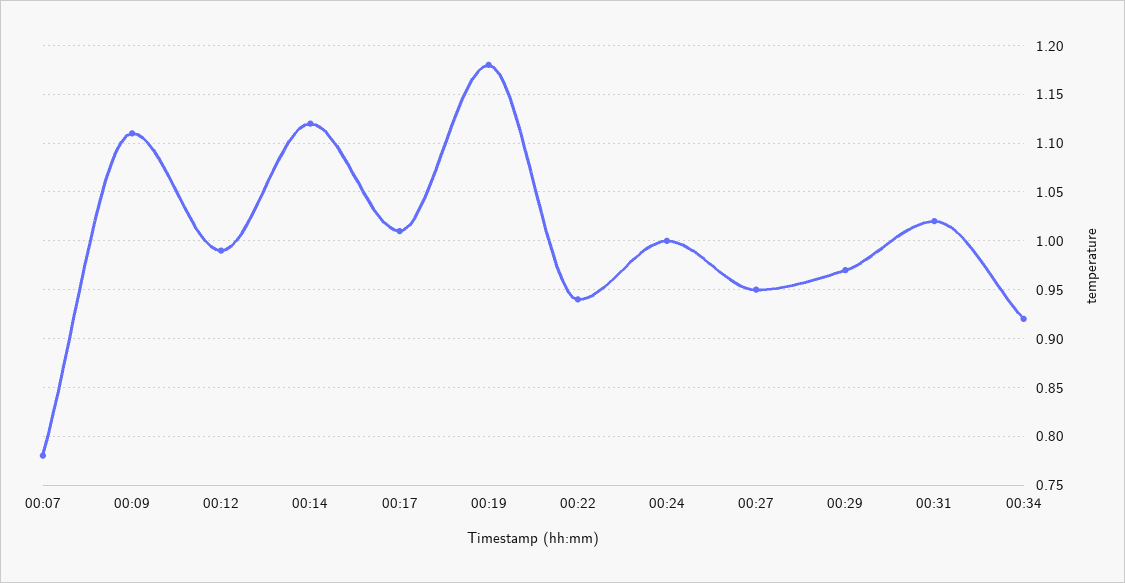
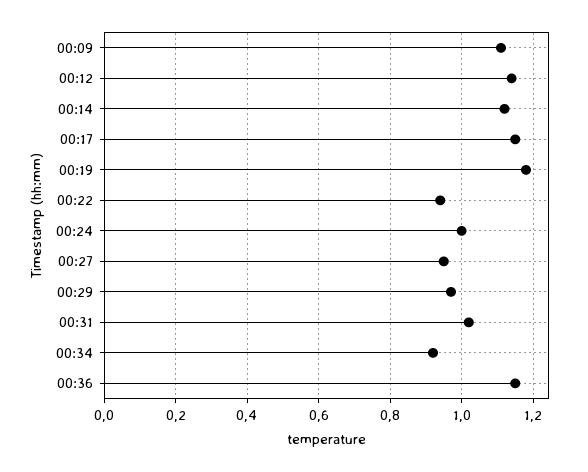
00:07: 0.78 -> none
00:12: 0.99 -> 1.15
00:17: 1.01 -> 1.15
00:36: none -> 1.15

